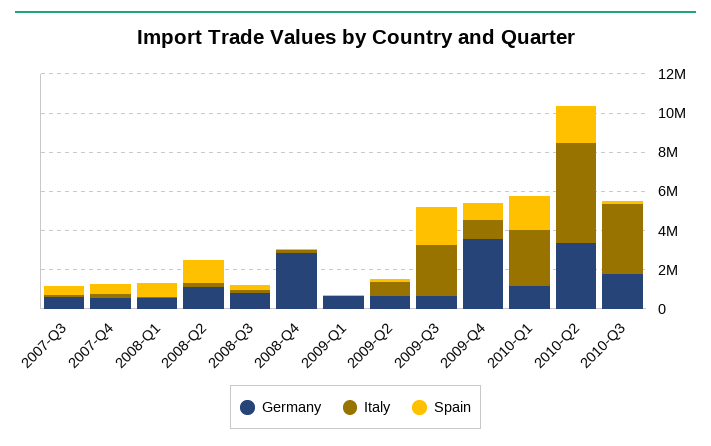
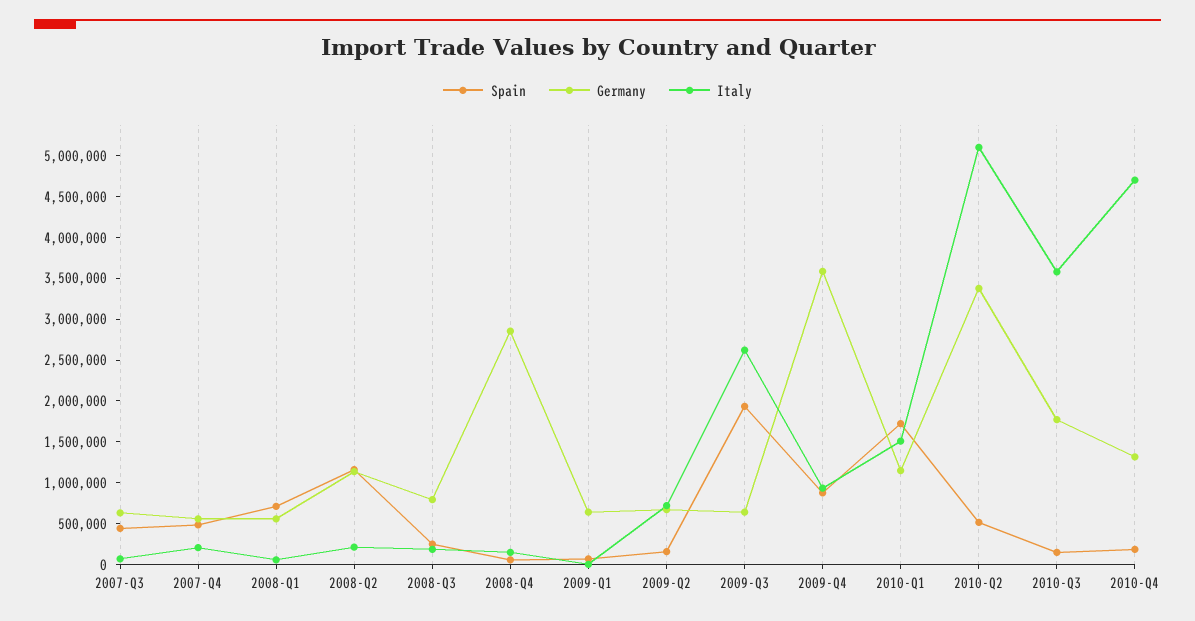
Italy, 2010-Q1: 3000000 -> 1500000
Spain, 2010-Q2: 2000000 -> 500000
Spain, 2010-Q4: none -> 200000
Germany, 2010-Q4: none -> 1300000
Italy, 2010-Q4: none -> 4700000

